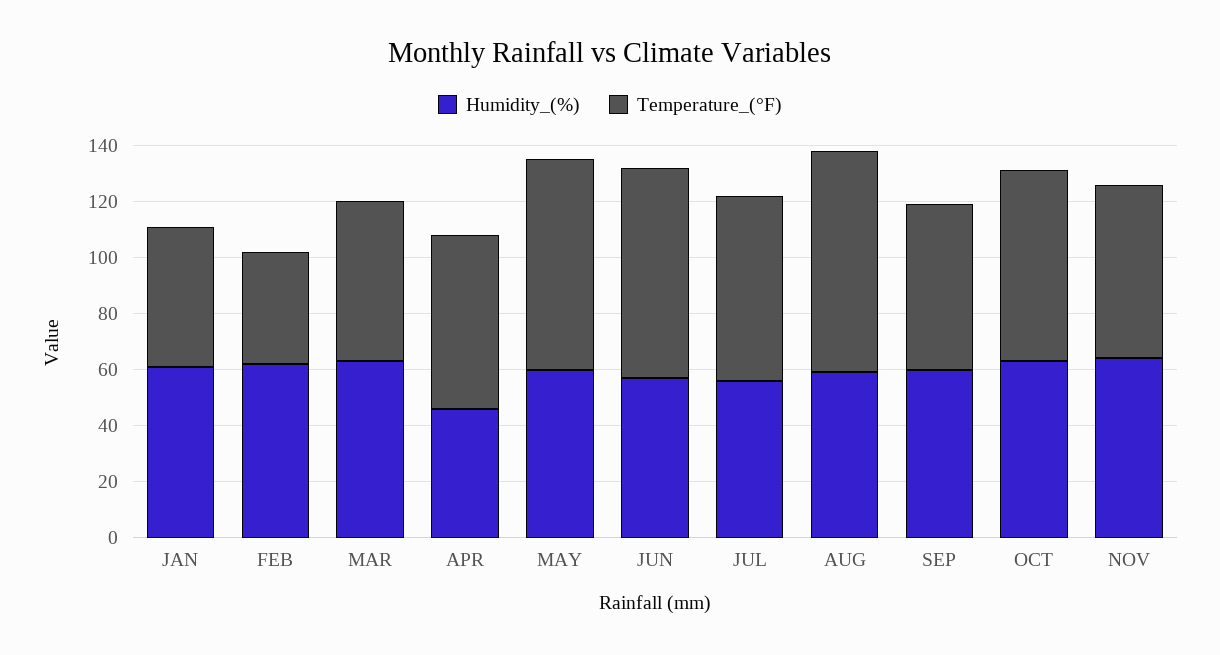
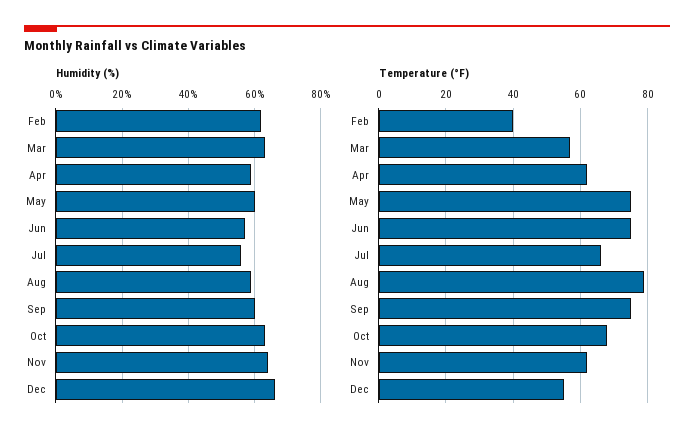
Humidity_(%), JAN: 60 -> none
Temperature_(°F), JAN: 50 -> none
Humidity_(%), APR: 45 -> 60
Temperature_(°F), SEP: 60 -> 75
Humidity_(%), Dec: none -> 65
Temperature_(°F), Dec: none -> 55

